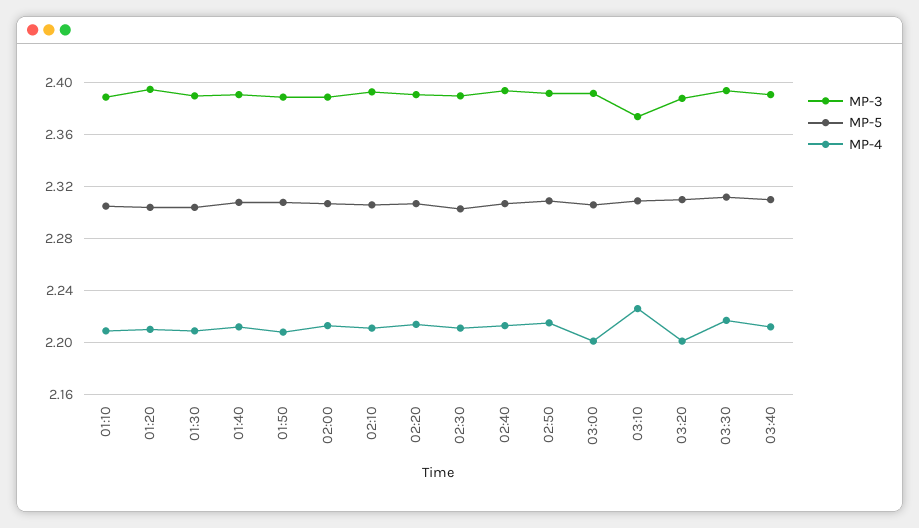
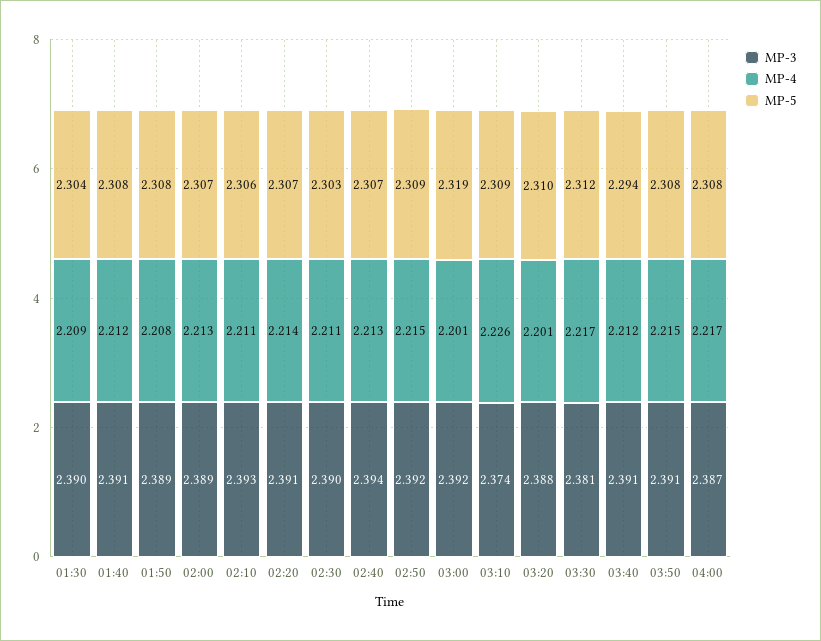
MP-3, 01:10: 2.39 -> none
MP-5, 01:10: 2.305 -> none
MP-4, 01:10: 2.21 -> none
MP-3, 01:20: 2.395 -> none
MP-5, 01:20: 2.305 -> none
MP-4, 01:20: 2.21 -> none
MP-5, 03:00: 2.305 -> 2.319
MP-3, 03:30: 2.395 -> 2.381
MP-5, 03:40: 2.31 -> 2.294
MP-3, 03:50: none -> 2.391
MP-4, 03:50: none -> 2.215
MP-5, 03:50: none -> 2.308
MP-3, 04:00: none -> 2.387
MP-4, 04:00: none -> 2.217
MP-5, 04:00: none -> 2.308

